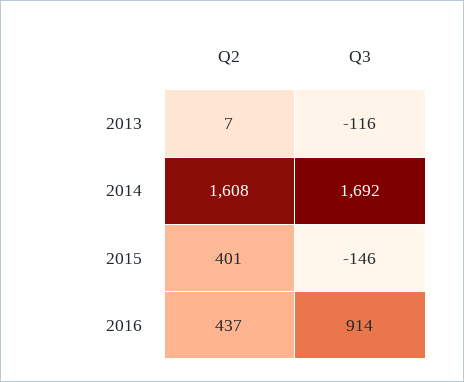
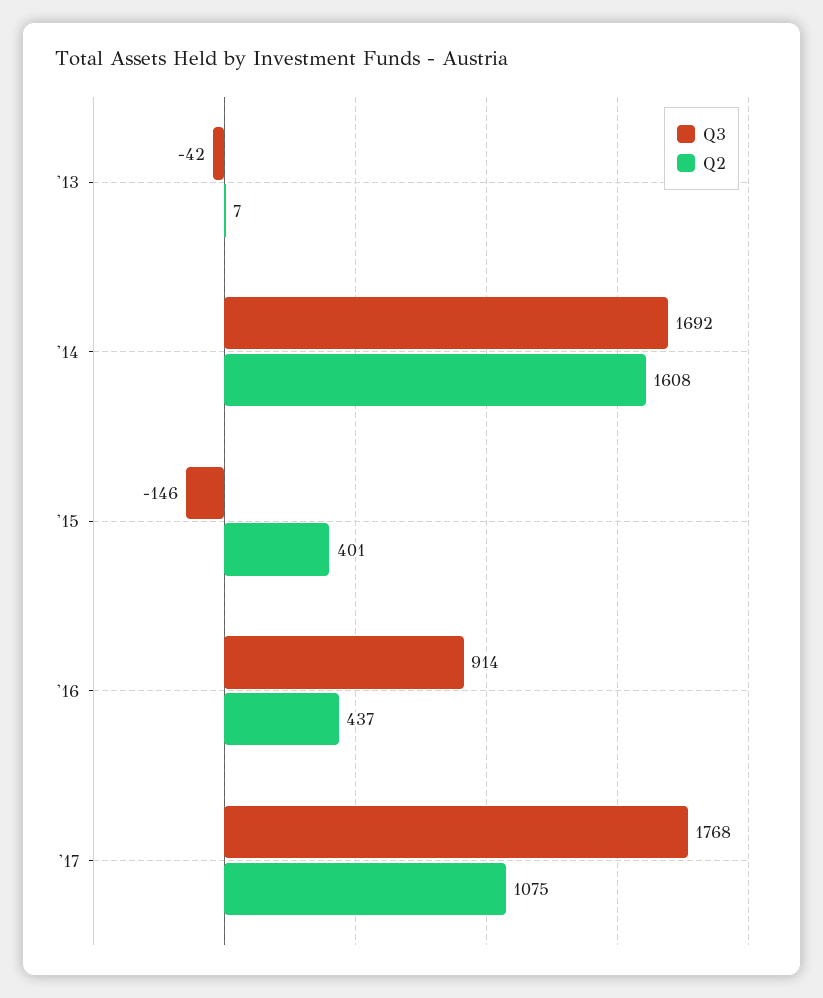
Q3, 2013: -116 -> -42
Q3, '17: none -> 1768
Q2, '17: none -> 1075

